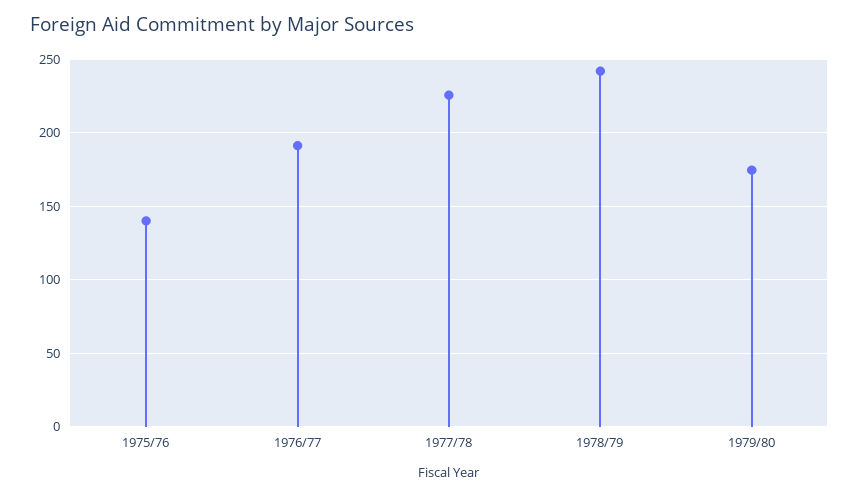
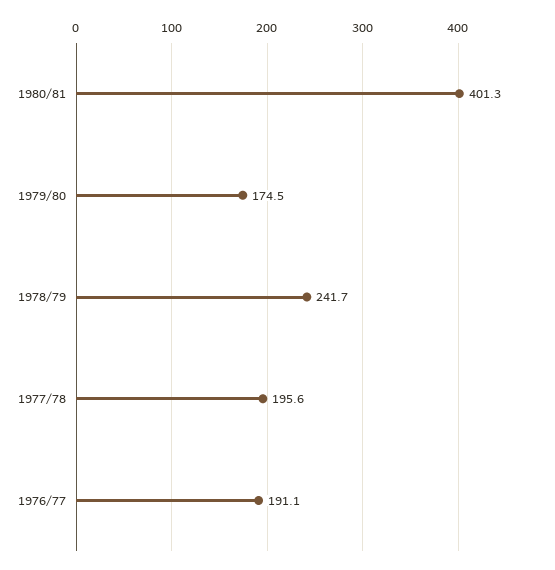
1975/76: 140 -> none
1977/78: 225 -> 195.6
1980/81: none -> 401.3

